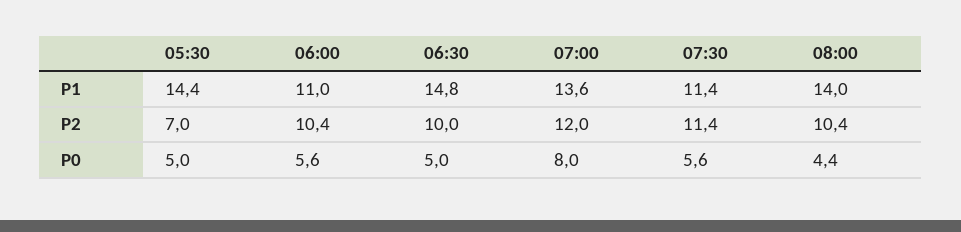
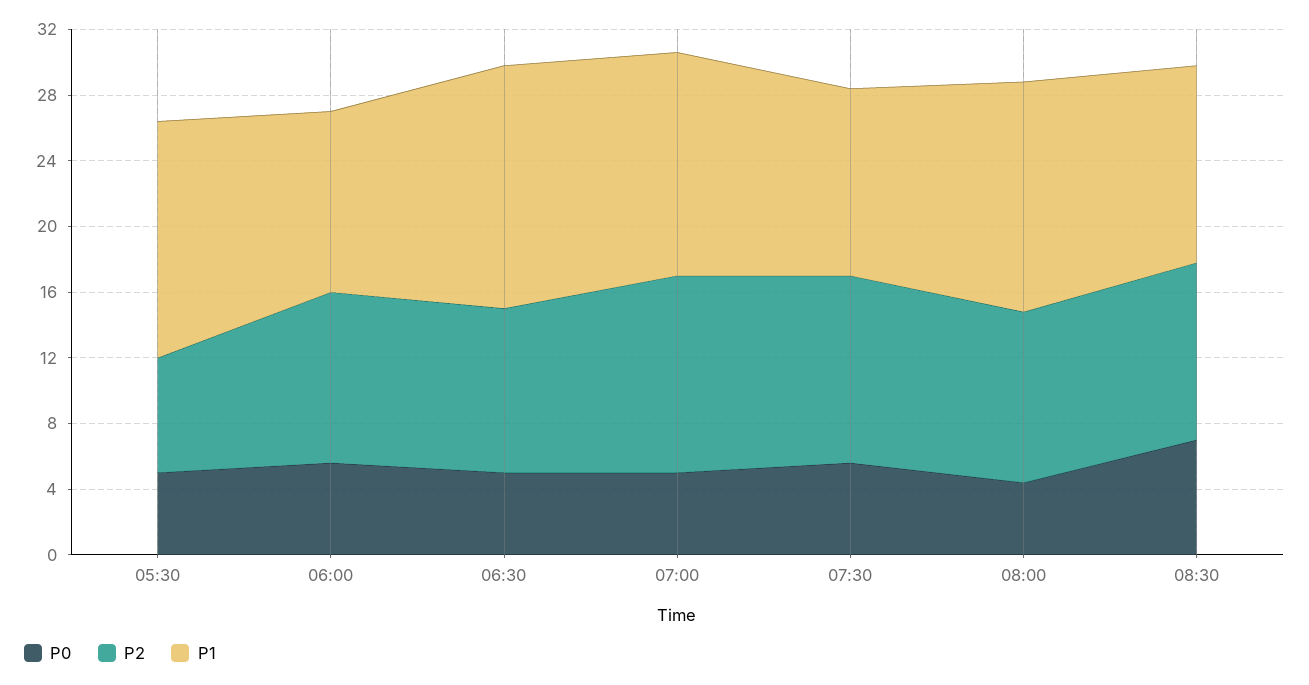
P0, 07:00: 8 -> 5
P0, 08:30: none -> 7
P2, 08:30: none -> 11
P1, 08:30: none -> 12

